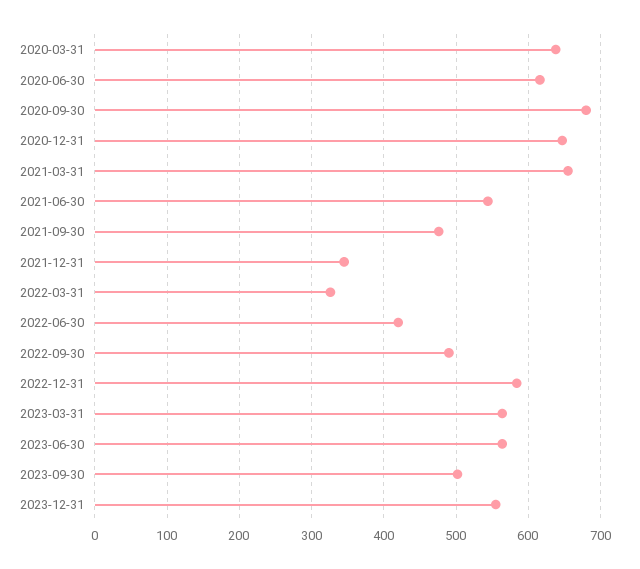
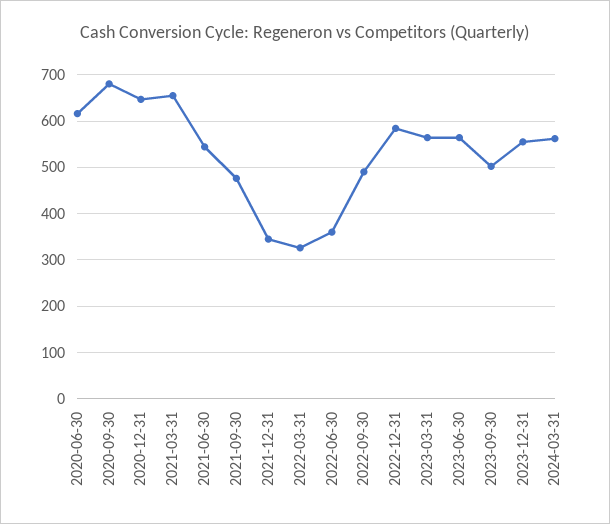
2020-03-31: 640 -> none
2022-06-30: 420 -> 360
2024-03-31: none -> 560

